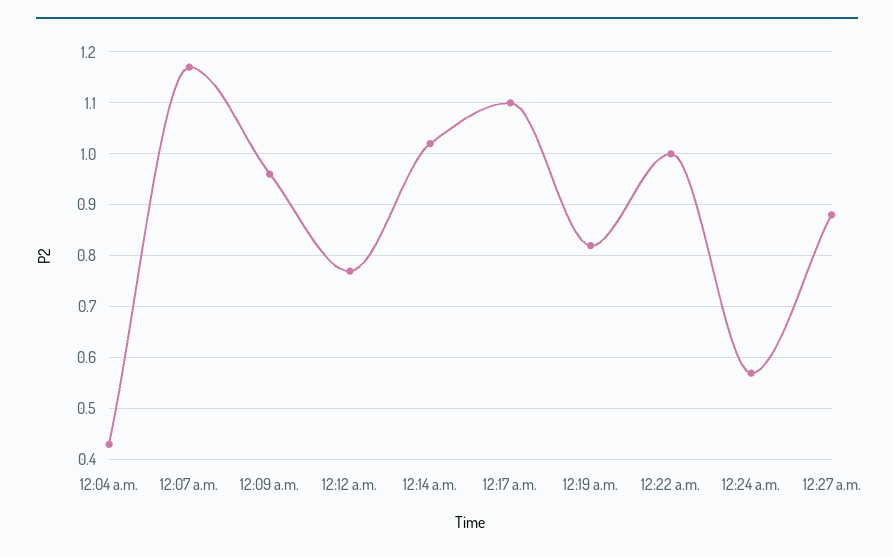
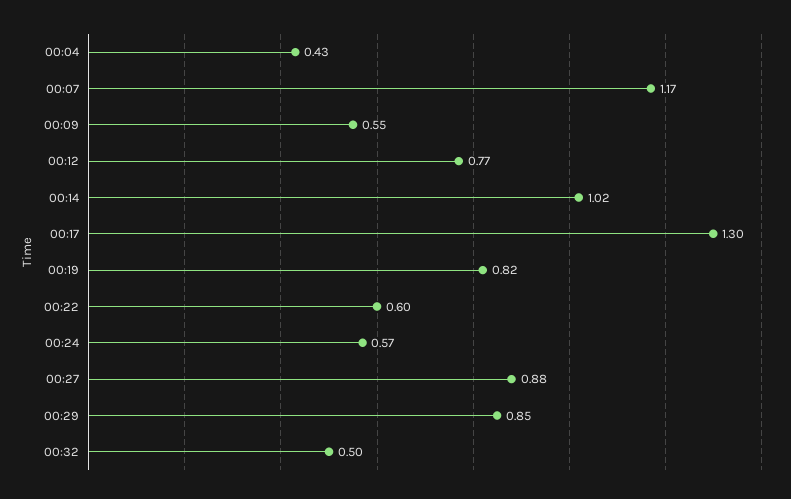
12:09 a.m.: 0.95 -> 0.55
12:17 a.m.: 1.1 -> 1.3
12:22 a.m.: 1 -> 0.6
00:29: none -> 0.85
00:32: none -> 0.5

